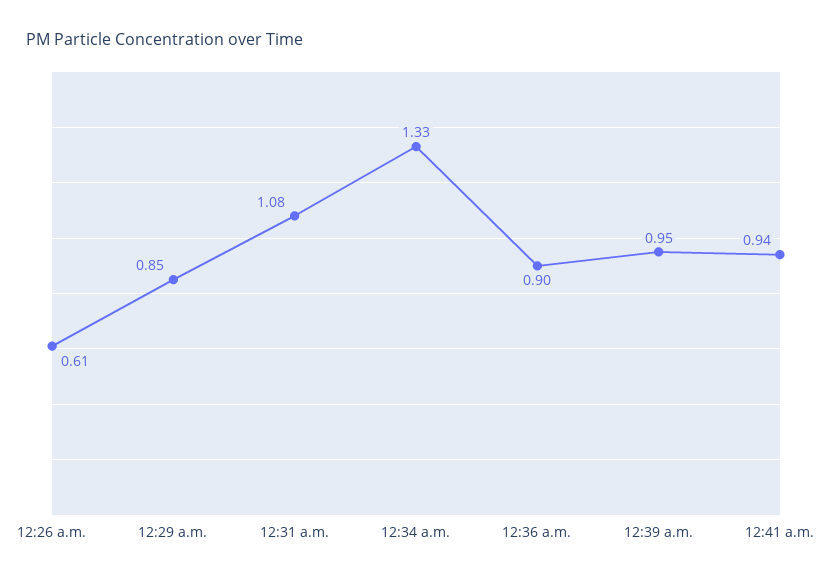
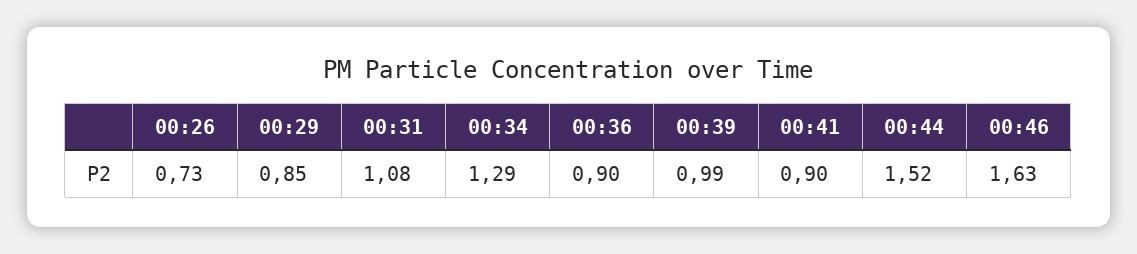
12:26 a.m.: 0.61 -> 0.73
12:34 a.m.: 1.33 -> 1.29
12:39 a.m.: 0.95 -> 0.99
12:41 a.m.: 0.94 -> 0.9
00:44: none -> 1.52
00:46: none -> 1.63

